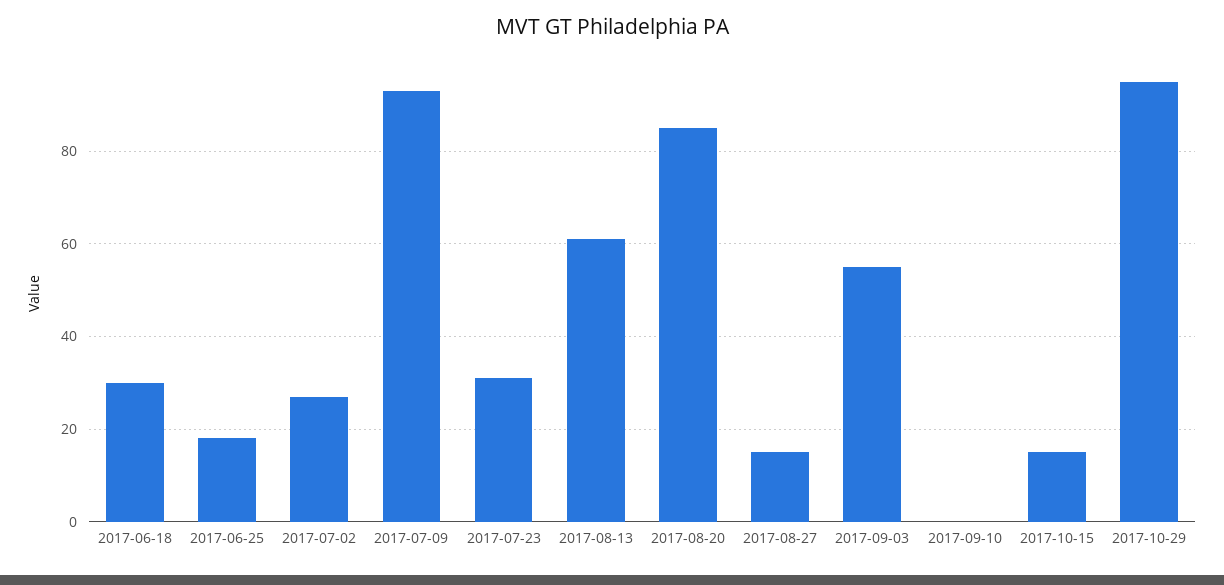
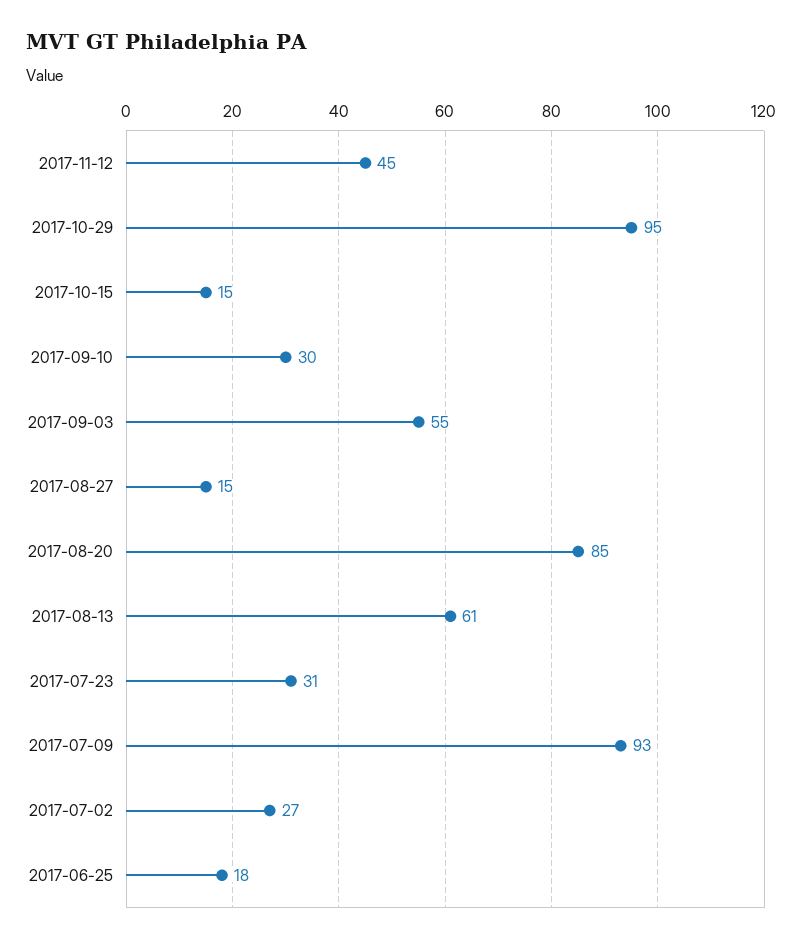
2017-06-18: 30 -> none
2017-09-10: 0 -> 30
2017-11-12: none -> 45

